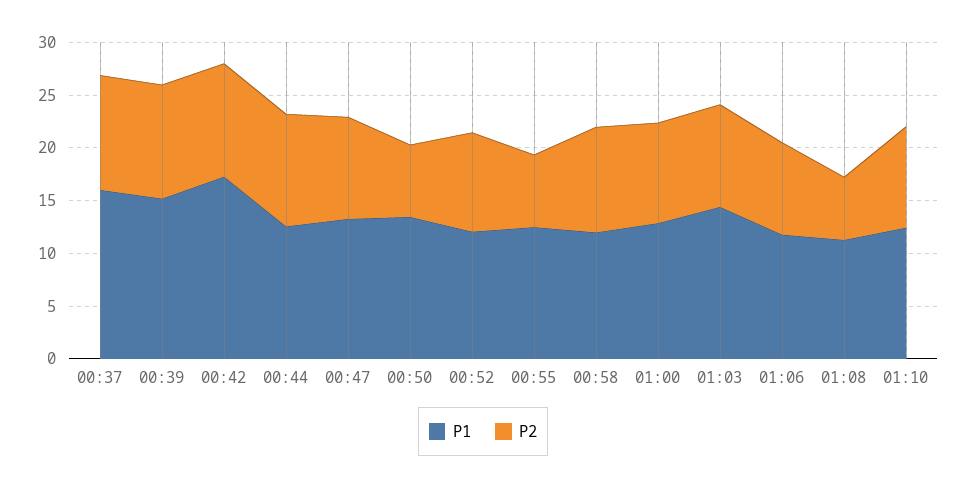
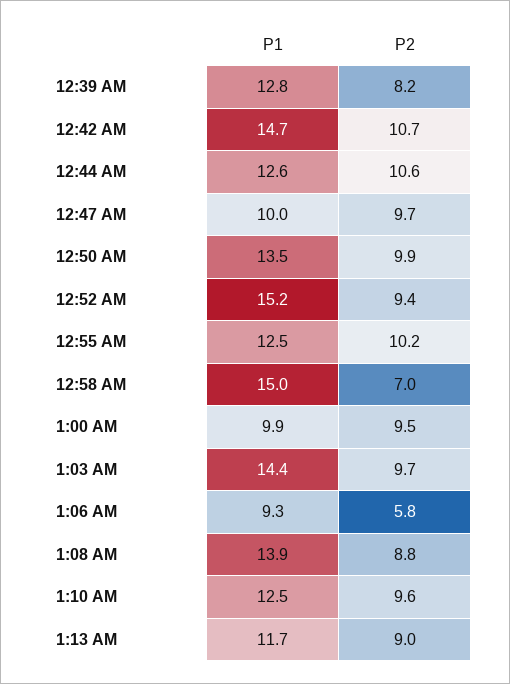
P1, 00:37: 16 -> none
P2, 00:37: 11 -> none
P1, 00:39: 15 -> 12.8
P2, 00:39: 11 -> 8.2
P1, 00:42: 17 -> 14.7
P1, 00:47: 13 -> 10
P2, 00:50: 7 -> 9.9
P1, 00:52: 12 -> 15.2
P2, 00:55: 7 -> 10.2
P1, 00:58: 12 -> 15
P2, 00:58: 10 -> 7
P1, 01:00: 13 -> 9.9
P1, 01:06: 12 -> 9.3
P2, 01:06: 9 -> 5.8
P1, 01:08: 11 -> 13.9
P2, 01:08: 6 -> 8.8
P1, 1:13 AM: none -> 11.7
P2, 1:13 AM: none -> 9

